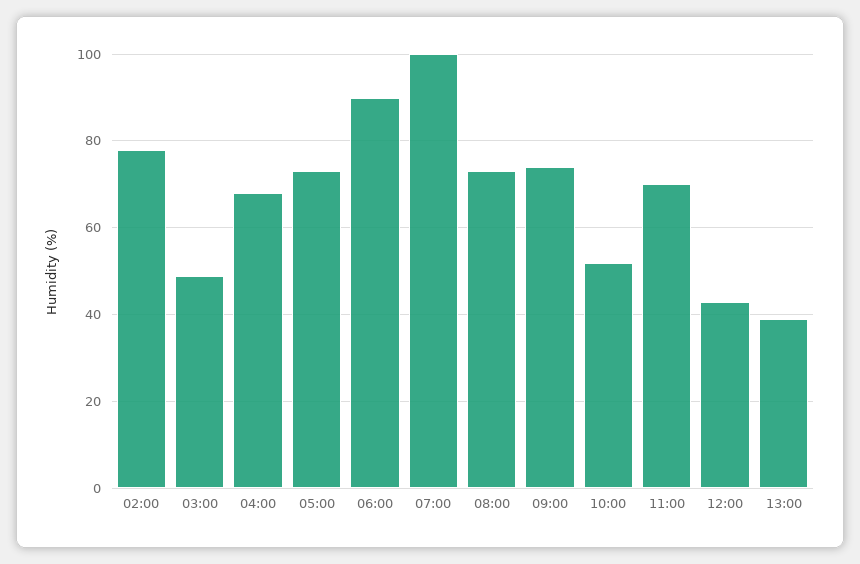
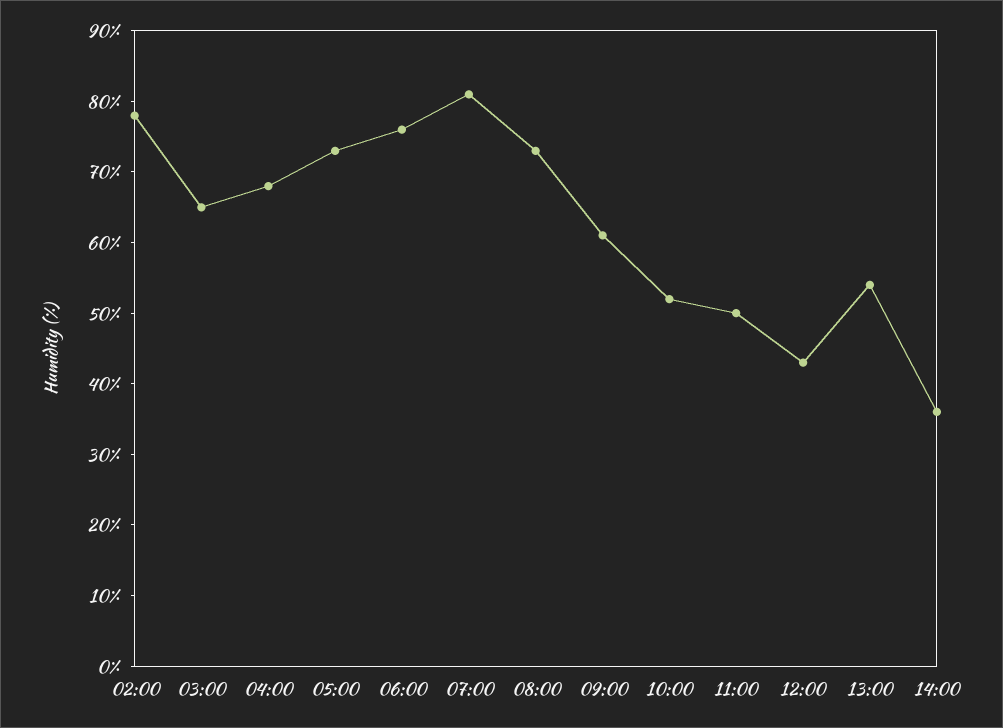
03:00: 50 -> 65
06:00: 90 -> 75
07:00: 100 -> 80
09:00: 75 -> 60
11:00: 70 -> 50
13:00: 40 -> 55
14:00: none -> 35

